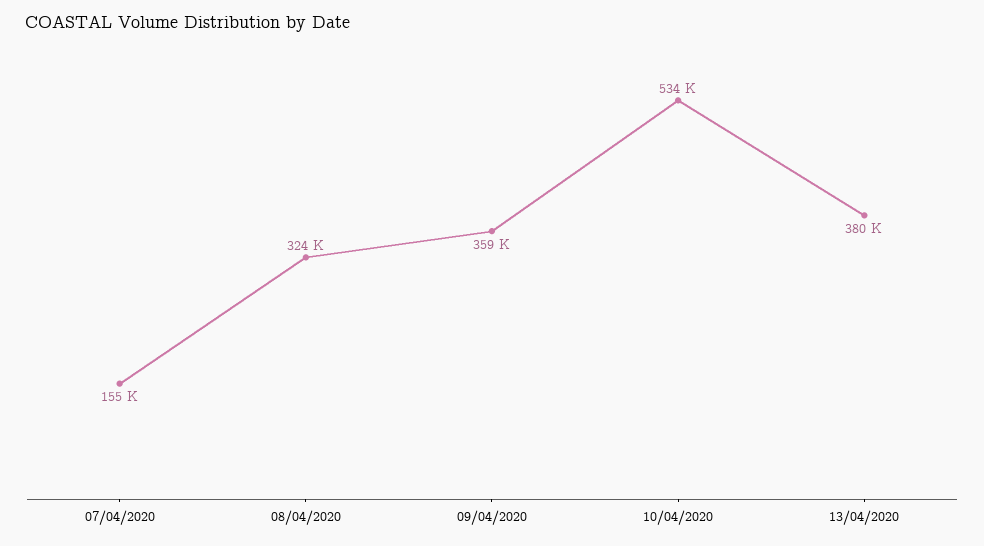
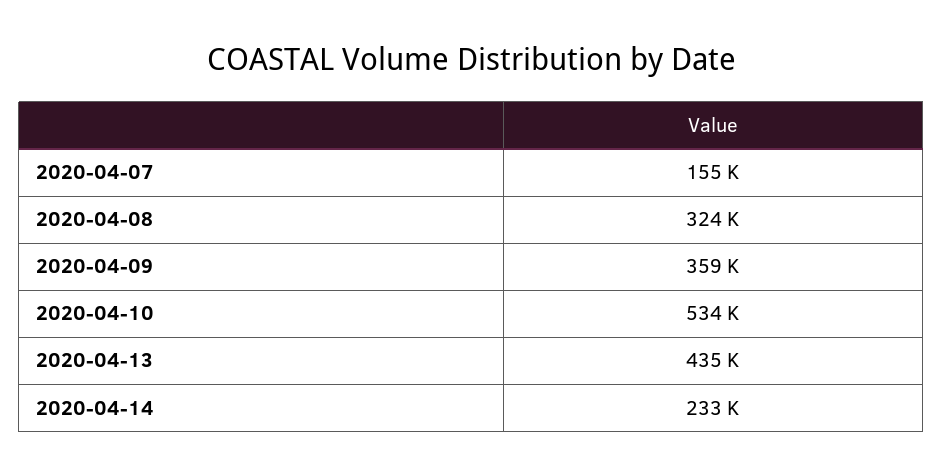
13/04/2020: 380000 -> 435000
2020-04-14: none -> 233000

